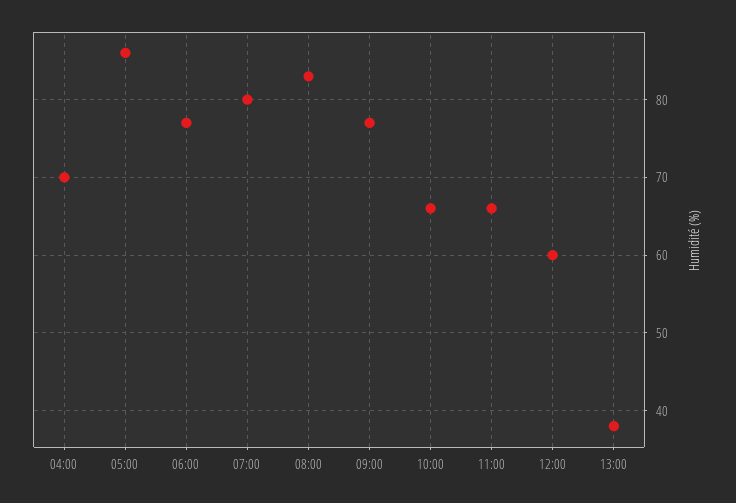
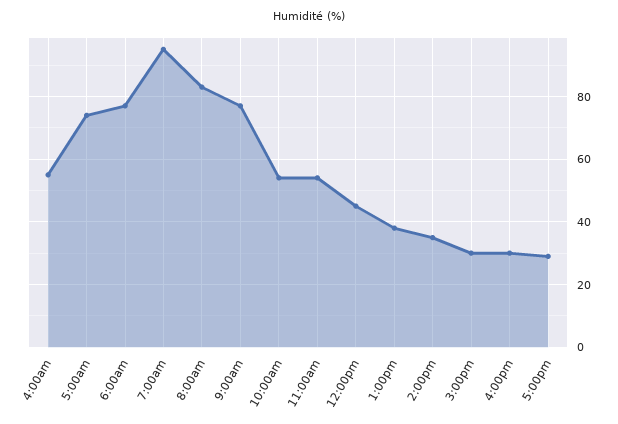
04:00: 70 -> 55
05:00: 86 -> 75
07:00: 80 -> 95
10:00: 66 -> 55
11:00: 66 -> 55
12:00: 60 -> 45
2:00pm: none -> 35
3:00pm: none -> 30
4:00pm: none -> 30
5:00pm: none -> 30

